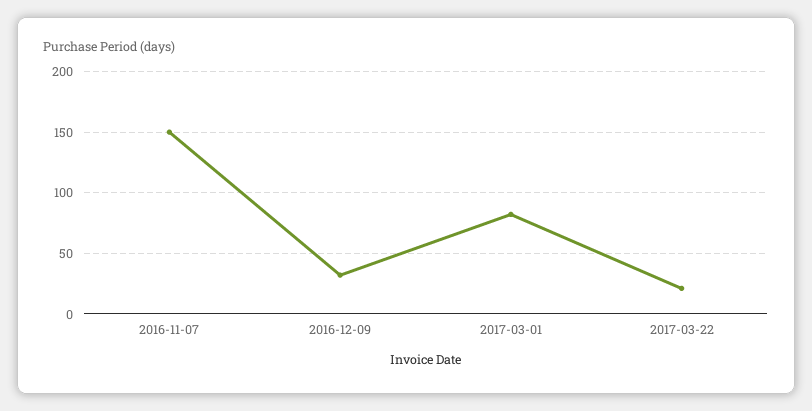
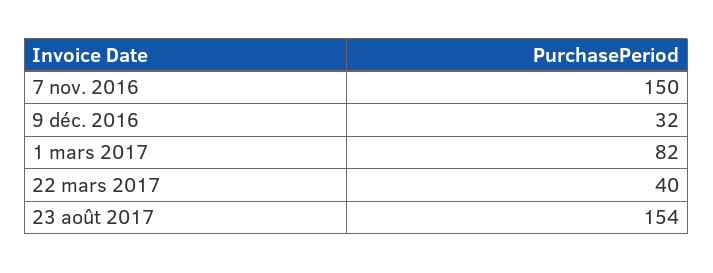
2017-03-22: 20 -> 40
23 août 2017: none -> 154

